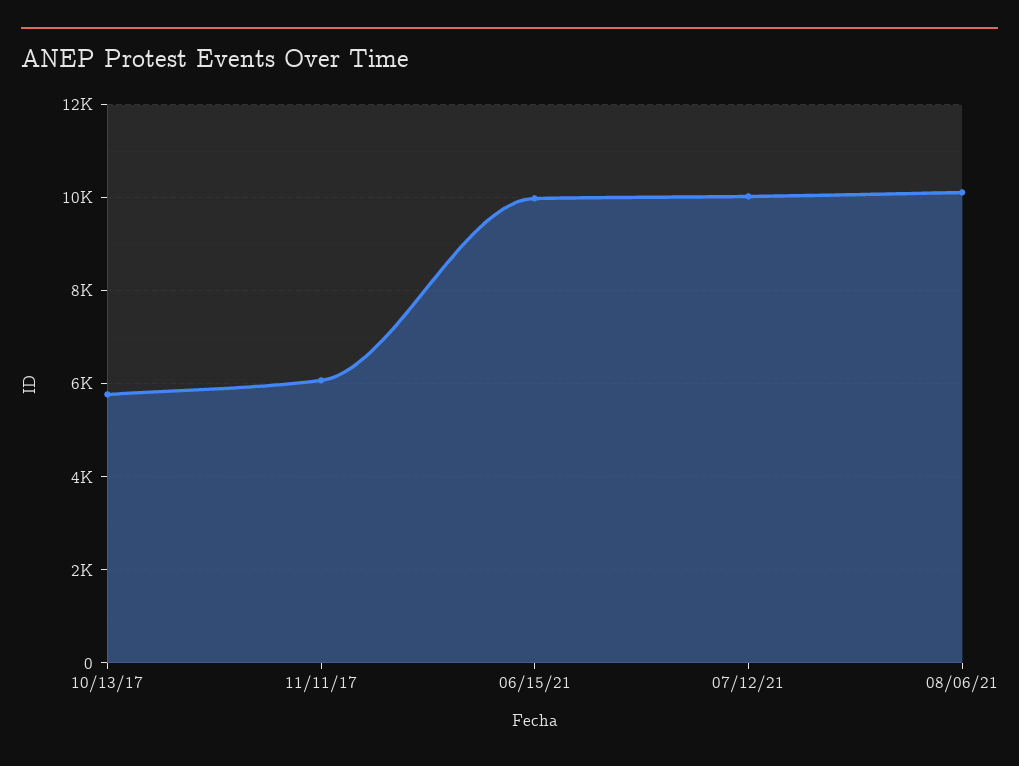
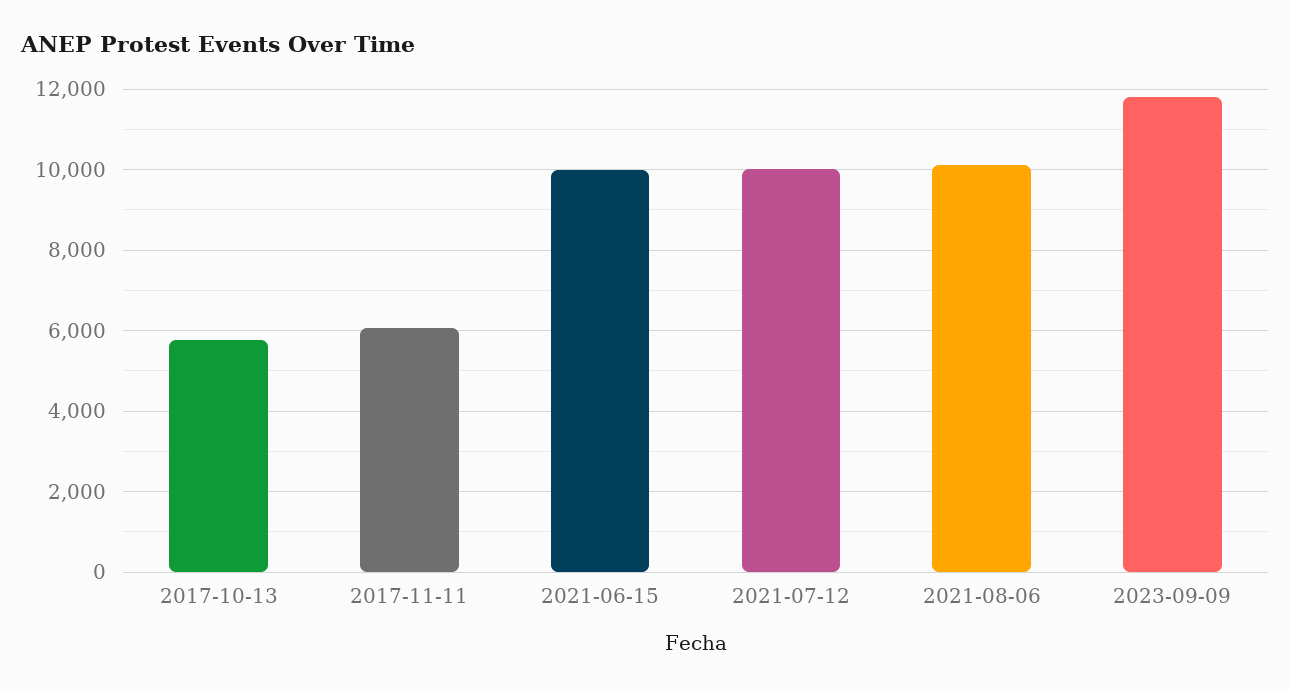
2023-09-09: none -> 11800

